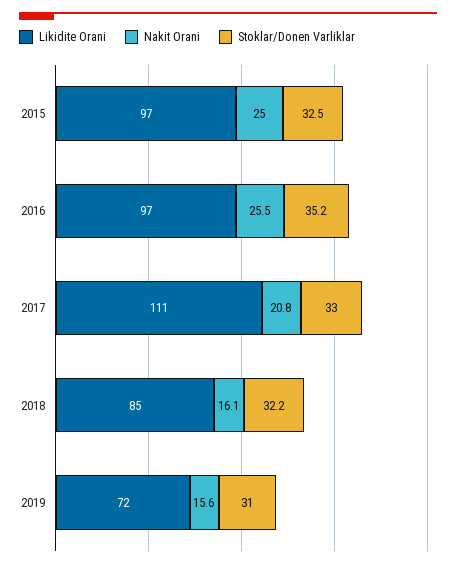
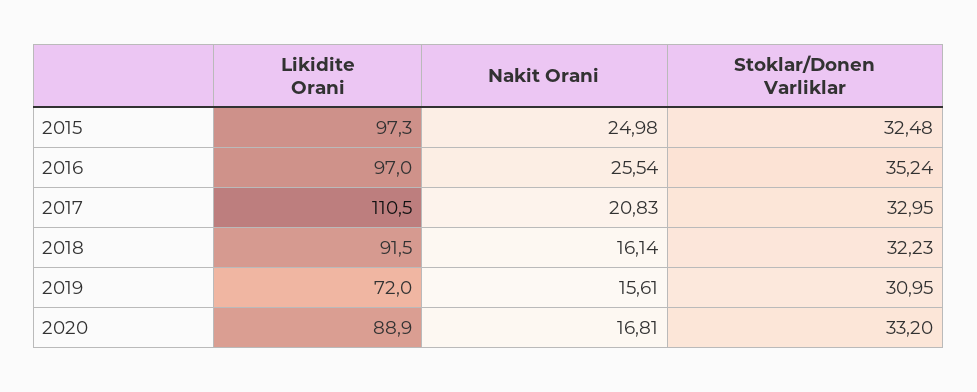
Likidite Orani, 2018: 85 -> 91.5
Likidite Orani, 2020: none -> 88.9
Nakit Orani, 2020: none -> 16.81
Stoklar/Donen Varliklar, 2020: none -> 33.2

